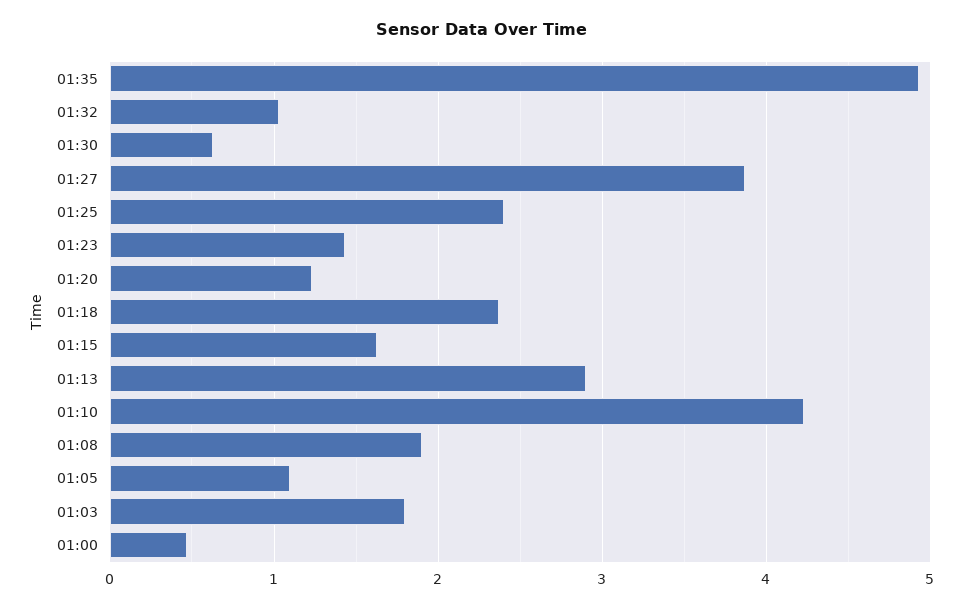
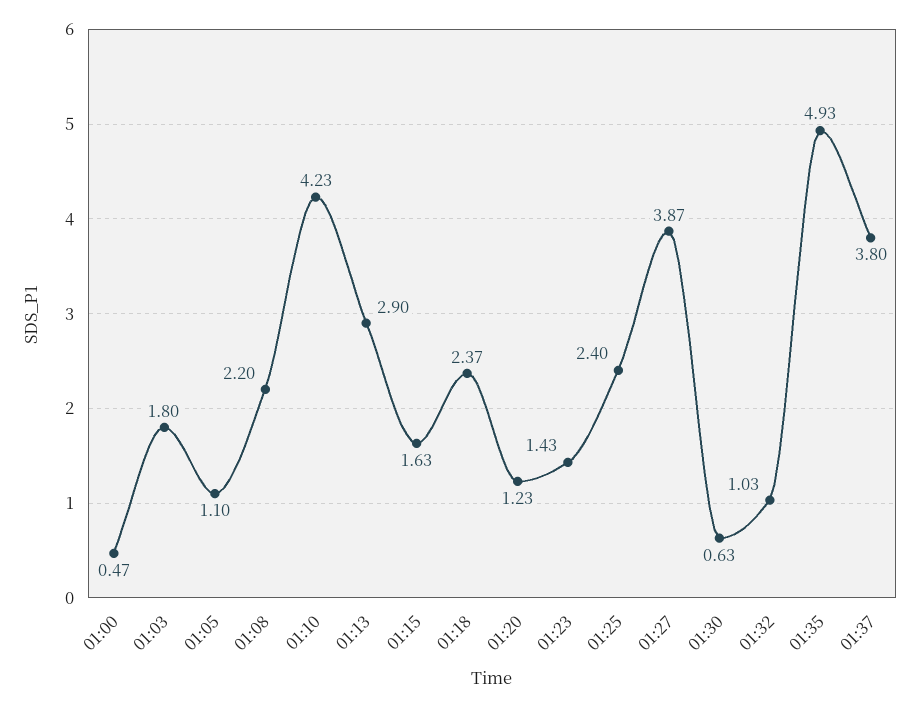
01:08: 1.9 -> 2.2
01:37: none -> 3.8

